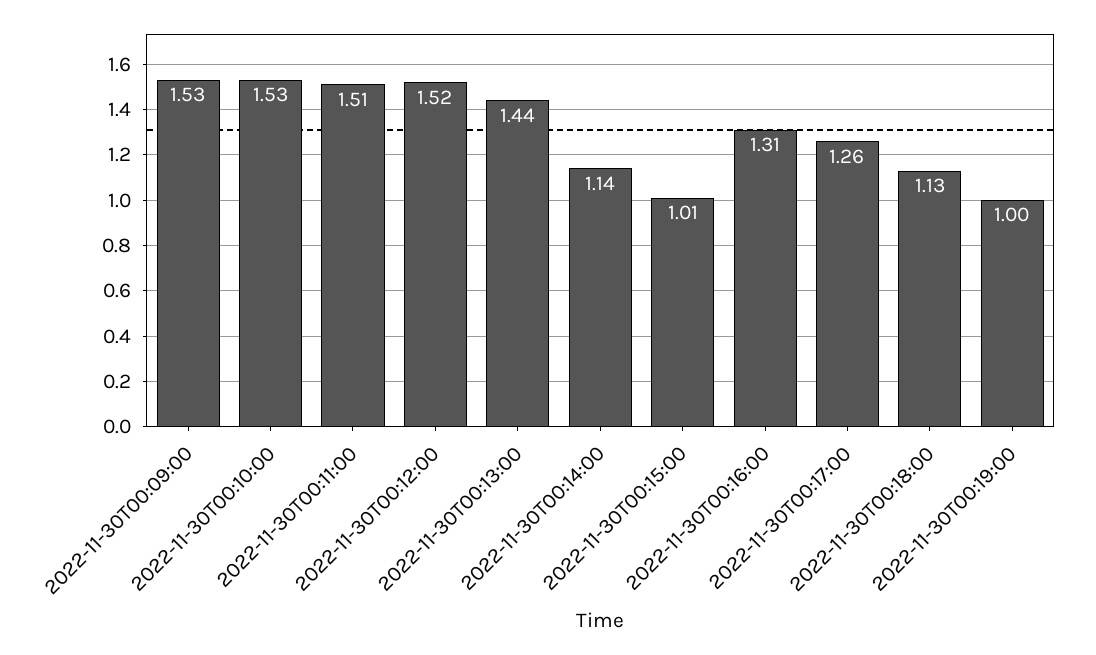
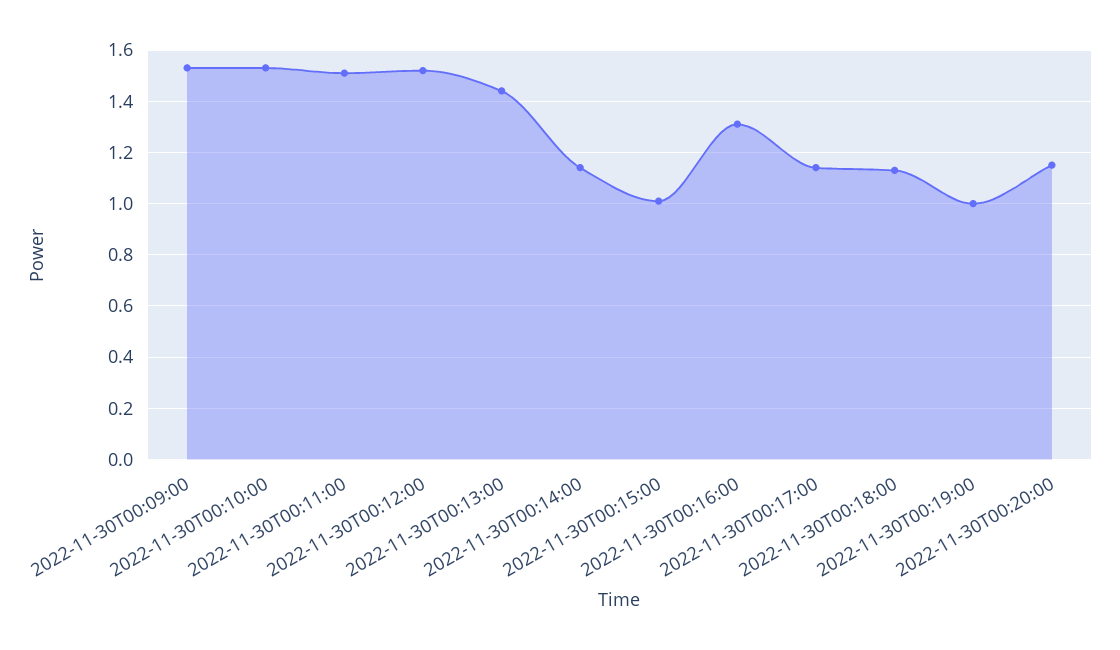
2022-11-30T00:17:00: 1.26 -> 1.15
2022-11-30T00:20:00: none -> 1.15

